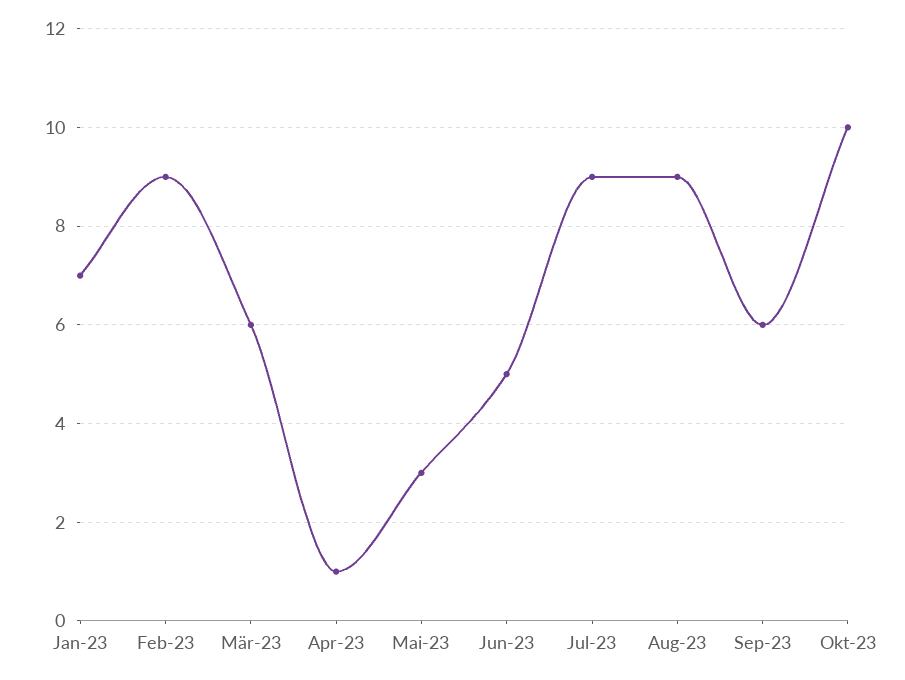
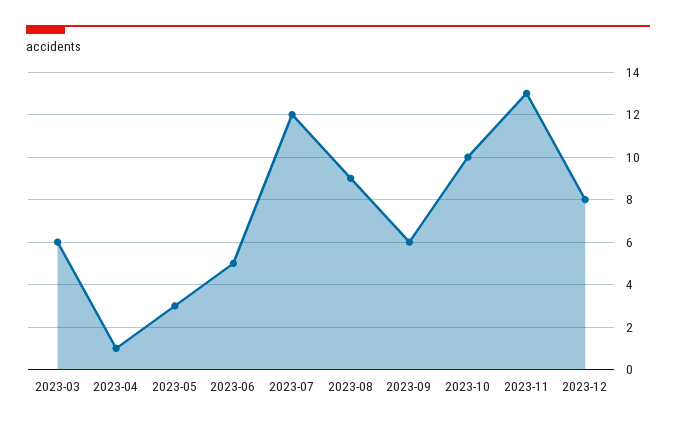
Jan-23: 7 -> none
Feb-23: 9 -> none
Jul-23: 9 -> 12
2023-11: none -> 13
2023-12: none -> 8

